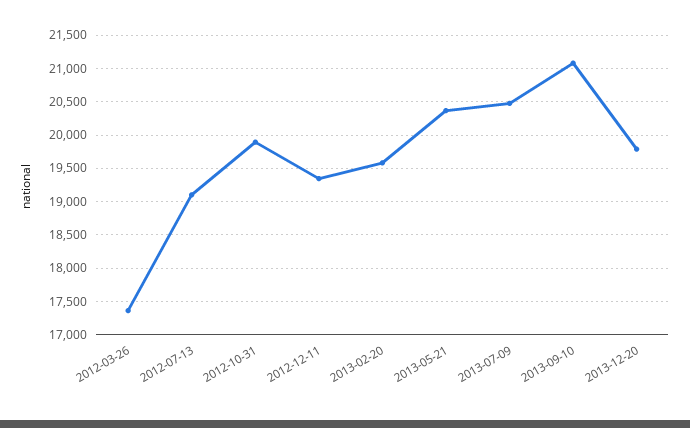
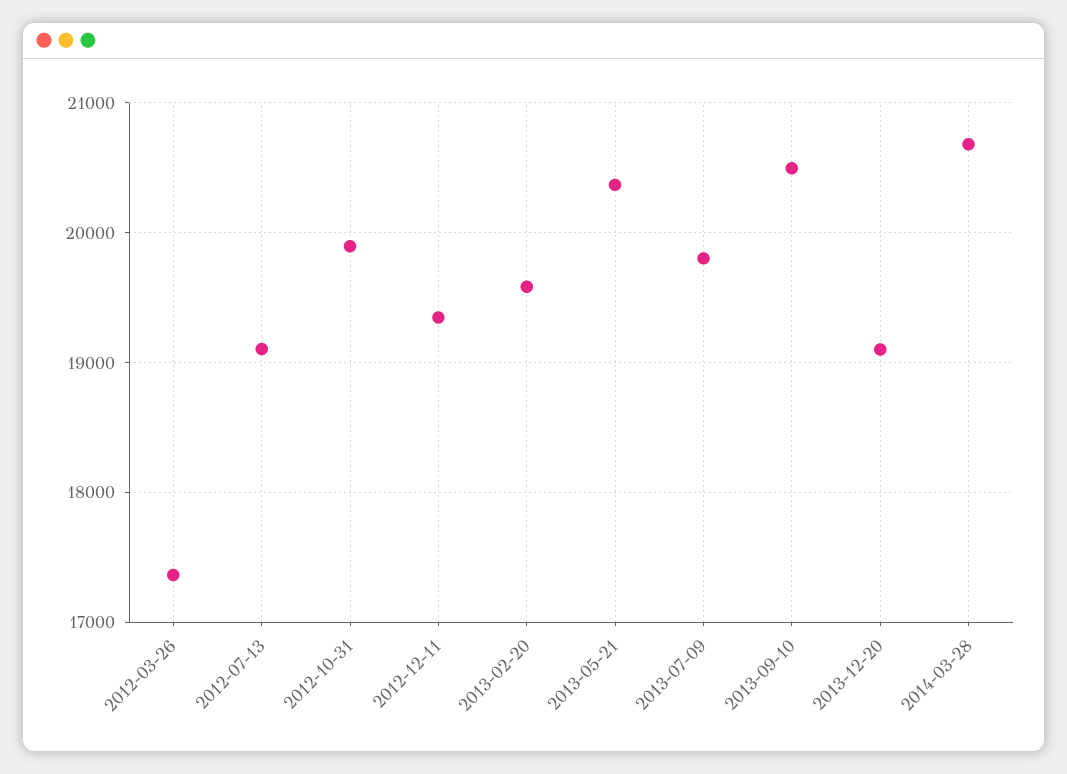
2013-07-09: 20500 -> 19800
2013-09-10: 21100 -> 20500
2013-12-20: 19800 -> 19100
2014-03-28: none -> 20700

